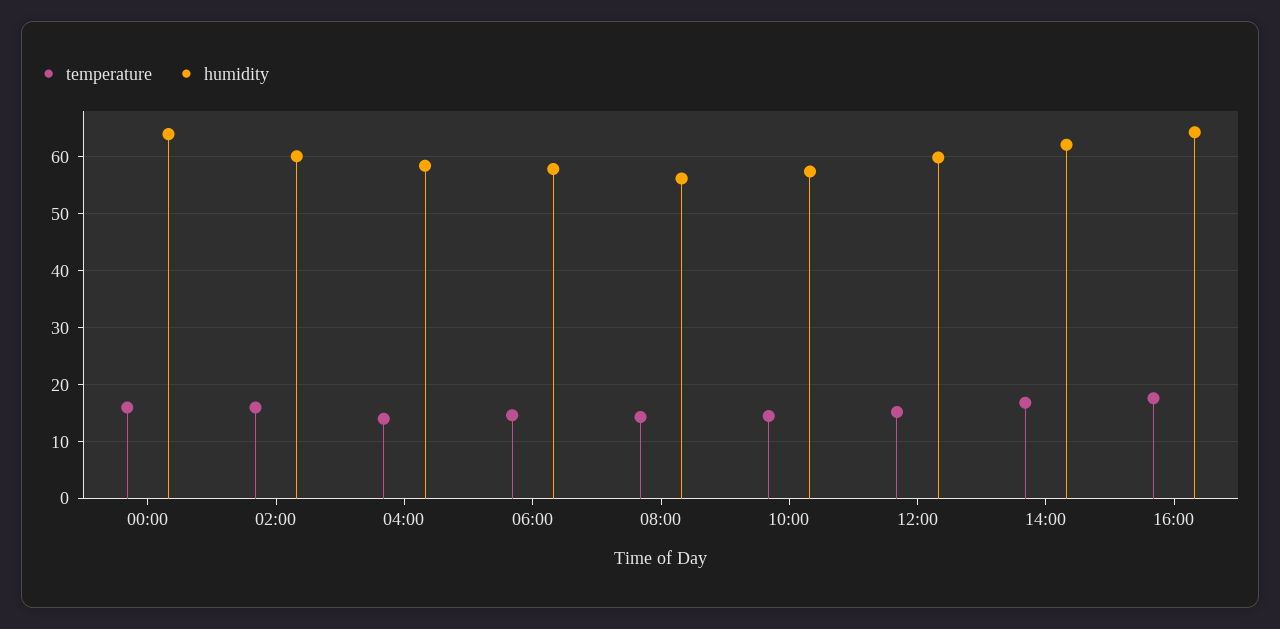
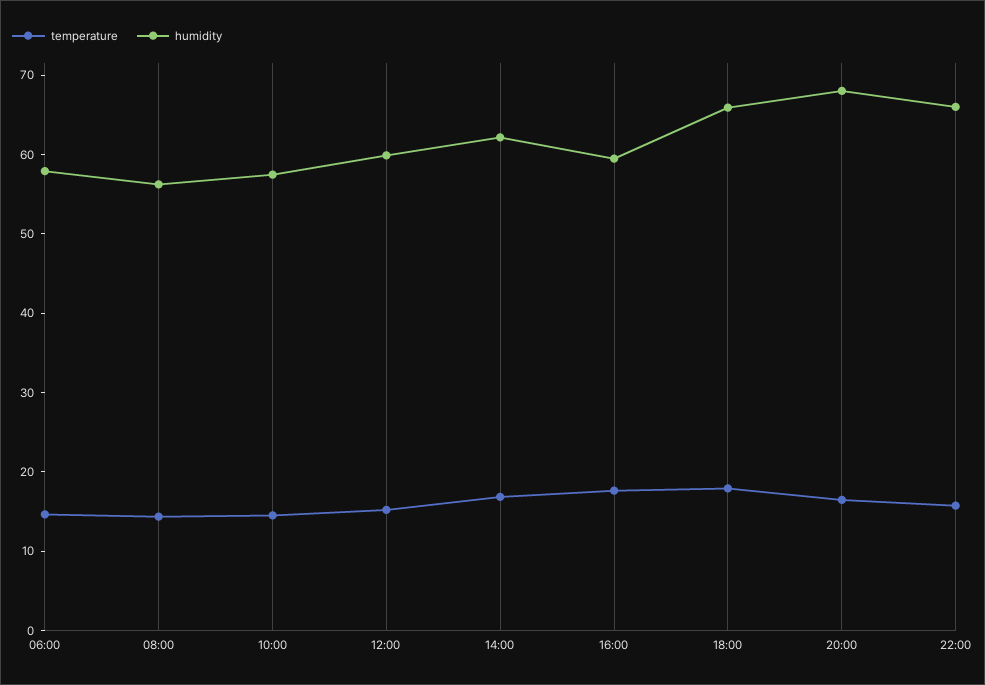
temperature, 00:00: 16 -> none
humidity, 00:00: 64 -> none
temperature, 02:00: 16 -> none
humidity, 02:00: 60 -> none
temperature, 04:00: 14 -> none
humidity, 04:00: 58 -> none
humidity, 16:00: 64 -> 60
temperature, 18:00: none -> 18
humidity, 18:00: none -> 66
temperature, 20:00: none -> 16
humidity, 20:00: none -> 68
temperature, 22:00: none -> 16
humidity, 22:00: none -> 66

